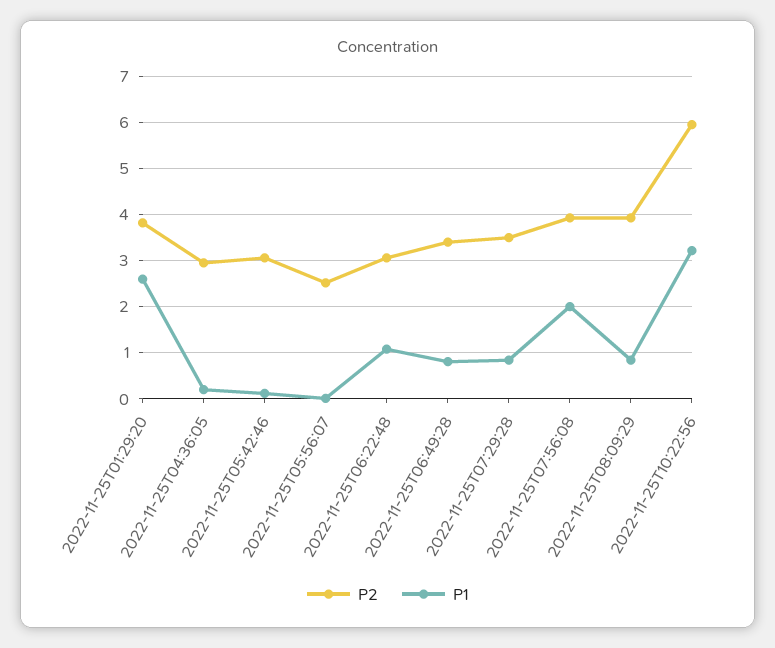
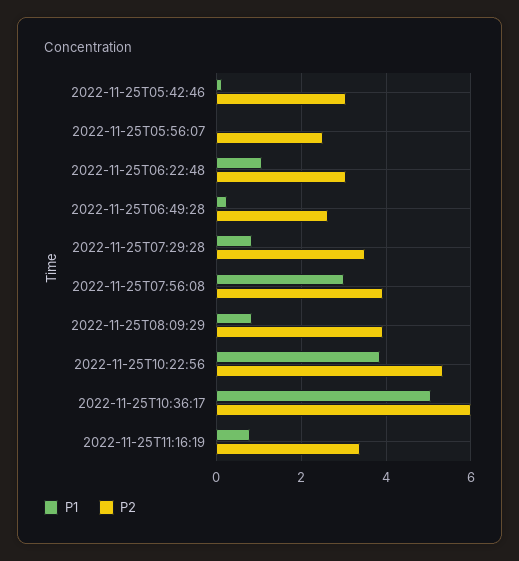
P2, 2022-11-25T01:29:20: 3.8 -> none
P1, 2022-11-25T01:29:20: 2.6 -> none
P2, 2022-11-25T04:36:05: 3 -> none
P1, 2022-11-25T04:36:05: 0.2 -> none
P2, 2022-11-25T06:49:28: 3.4 -> 2.6
P1, 2022-11-25T06:49:28: 0.8 -> 0.2
P1, 2022-11-25T07:56:08: 2 -> 3
P2, 2022-11-25T10:22:56: 6 -> 5.4
P1, 2022-11-25T10:22:56: 3.2 -> 3.8
P1, 2022-11-25T10:36:17: none -> 5
P2, 2022-11-25T10:36:17: none -> 6
P1, 2022-11-25T11:16:19: none -> 0.8
P2, 2022-11-25T11:16:19: none -> 3.4

